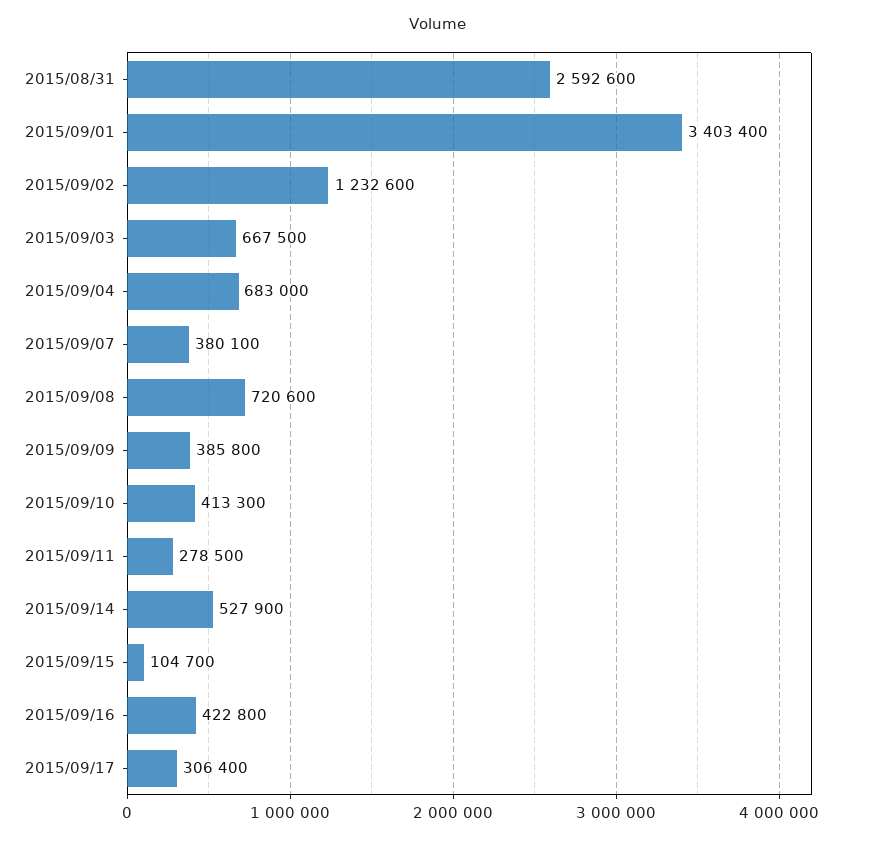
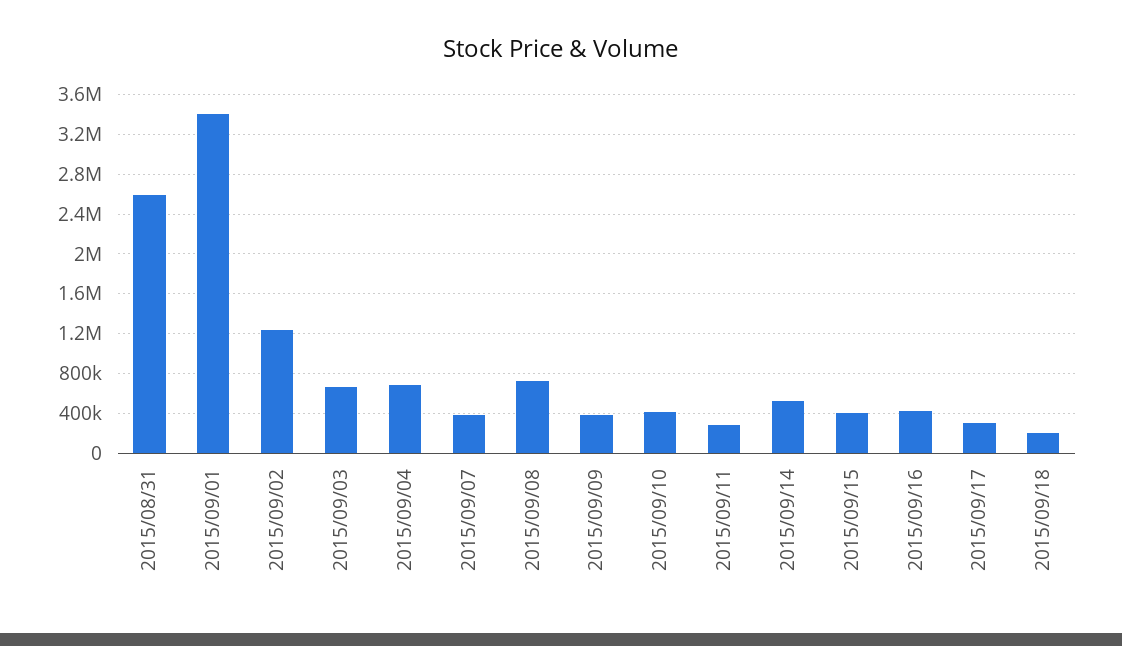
2015/09/15: 104700 -> 400000
2015/09/18: none -> 200000

